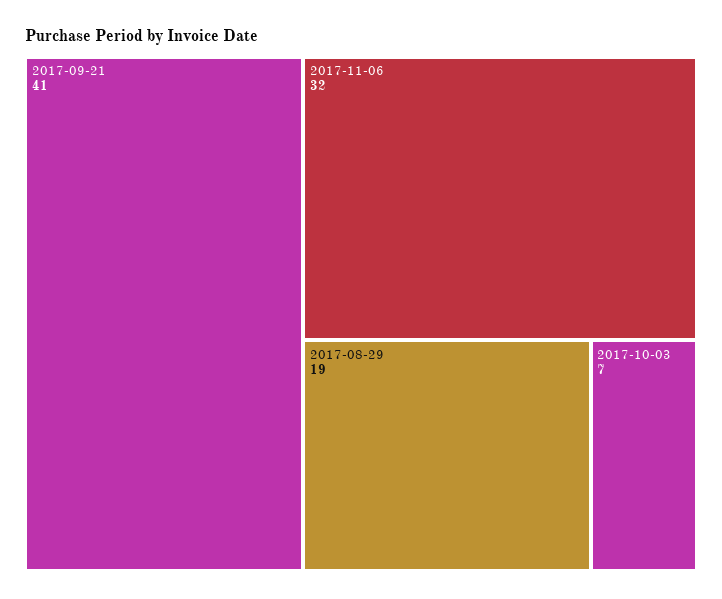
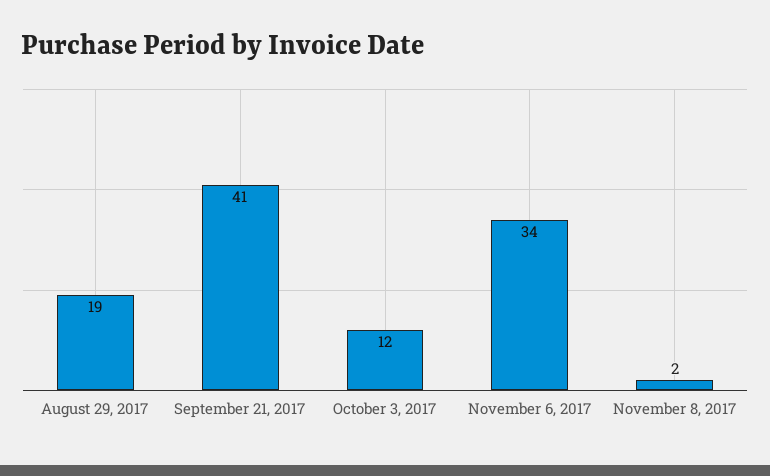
2017-11-06: 32 -> 34
2017-10-03: 7 -> 12
November 8, 2017: none -> 2

